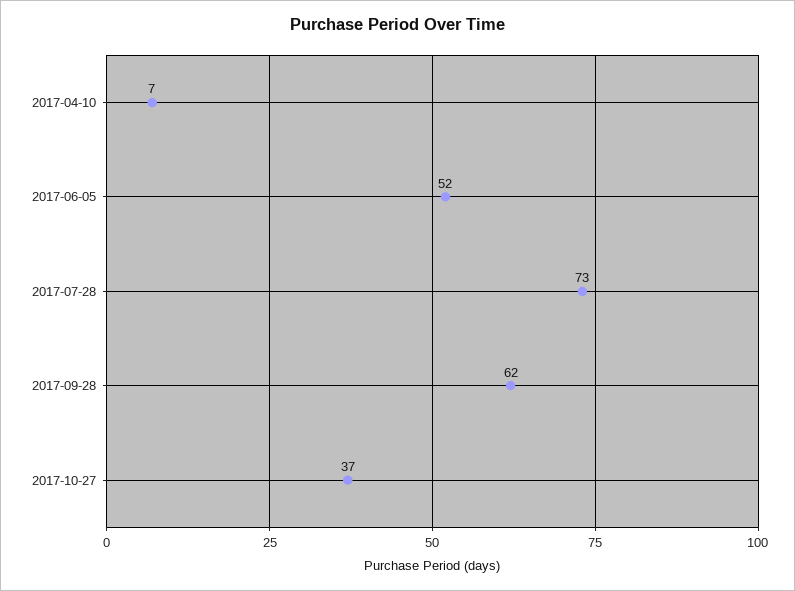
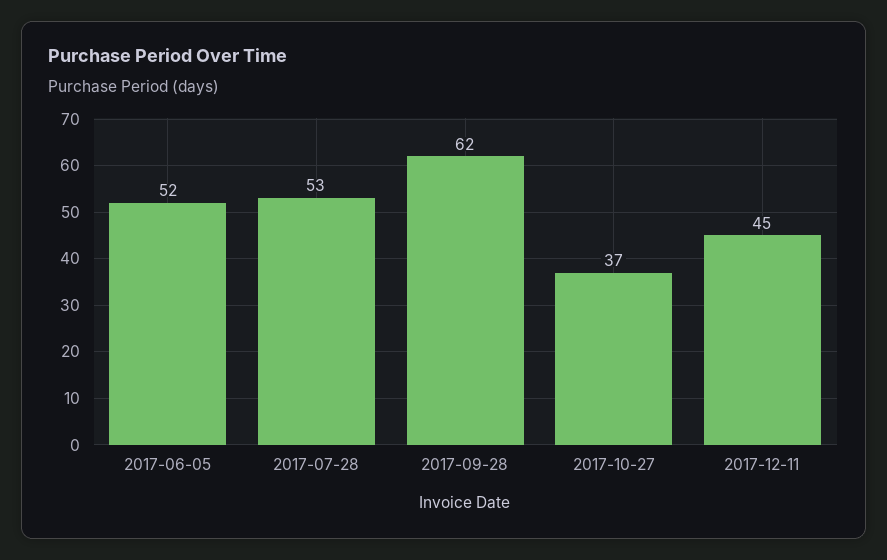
2017-04-10: 7 -> none
2017-07-28: 73 -> 53
2017-12-11: none -> 45

